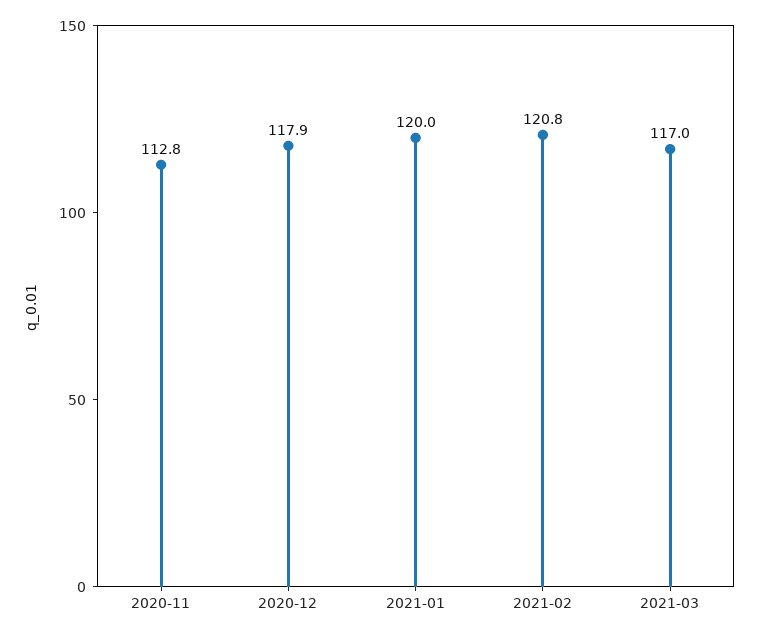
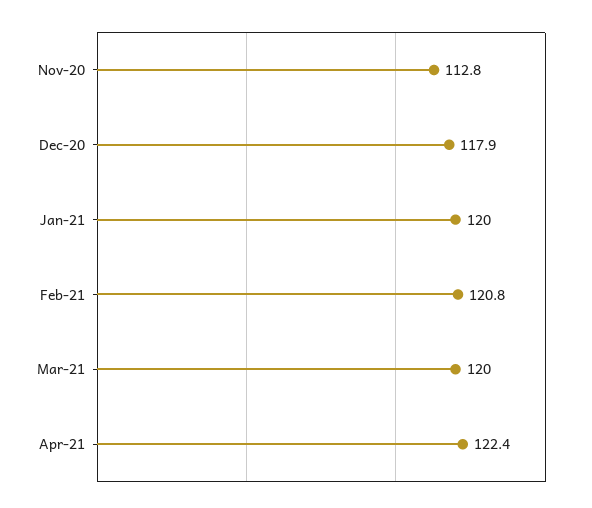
2021-03: 117 -> 120
Apr-21: none -> 122.4

